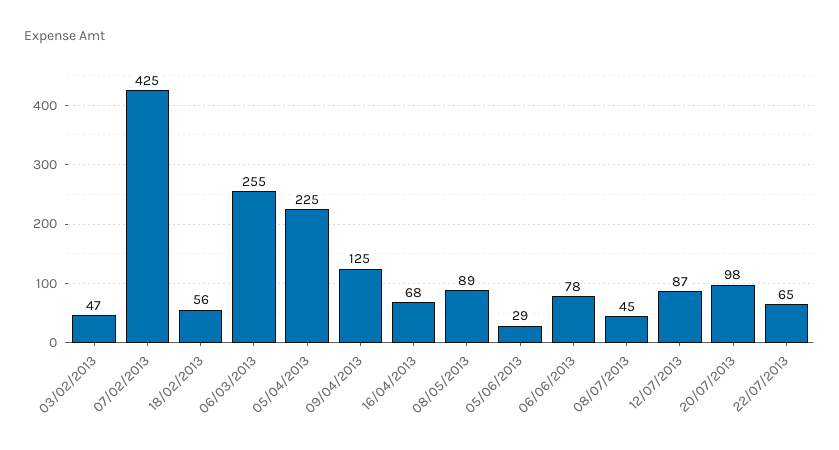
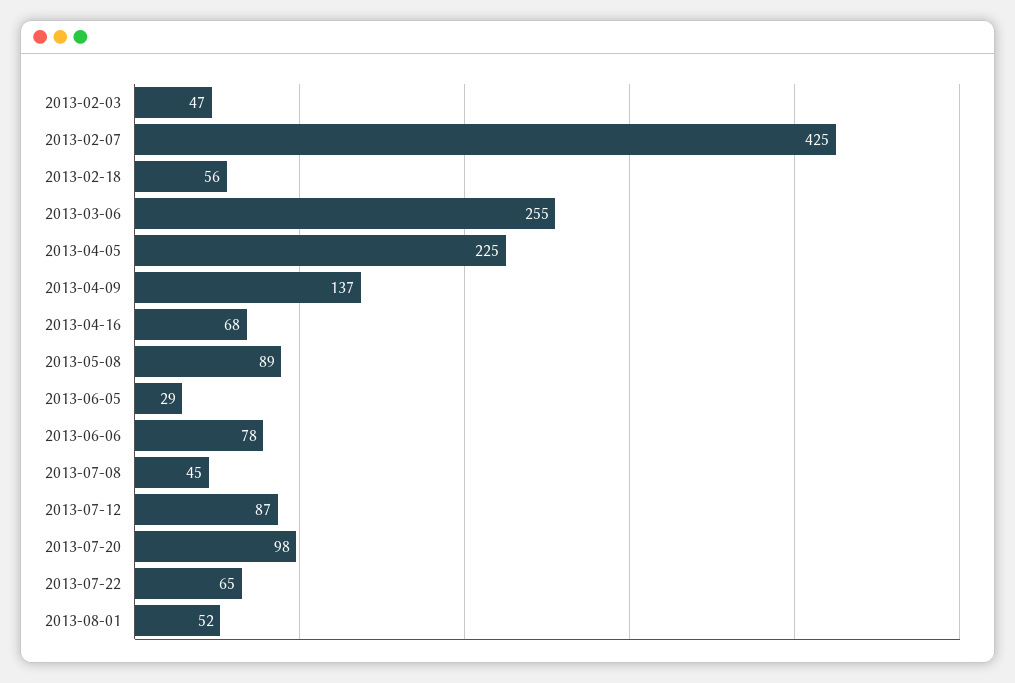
09/04/2013: 125 -> 137
2013-08-01: none -> 52

